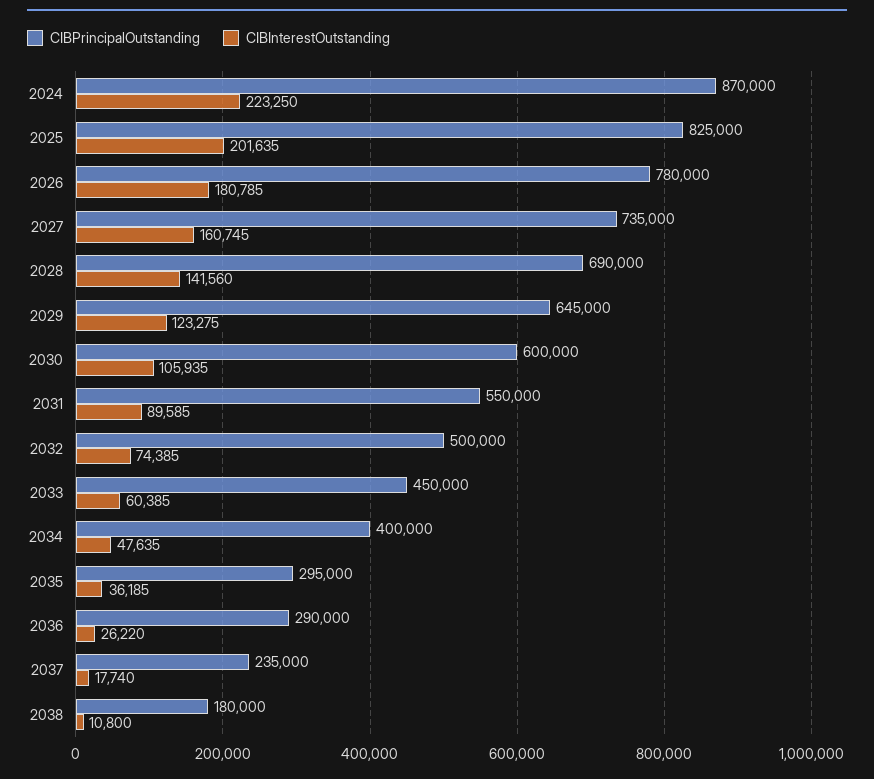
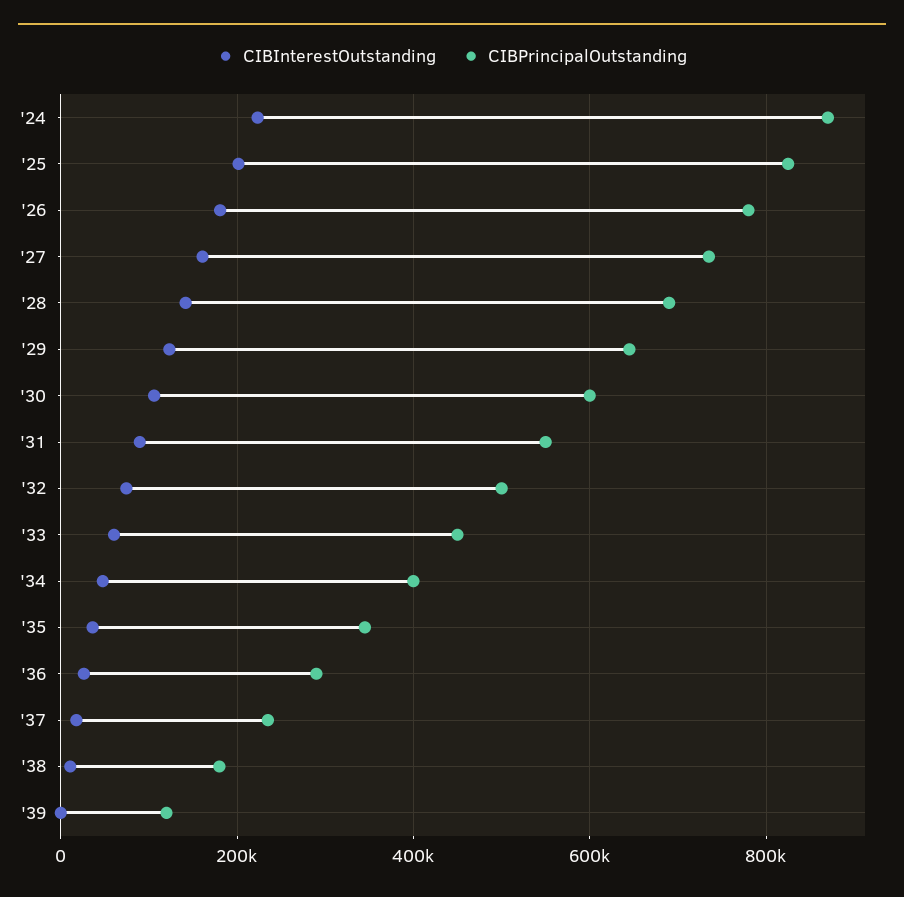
CIBPrincipalOutstanding, 2035: 295000 -> 340000
CIBInterestOutstanding, '39: none -> 0
CIBPrincipalOutstanding, '39: none -> 120000

